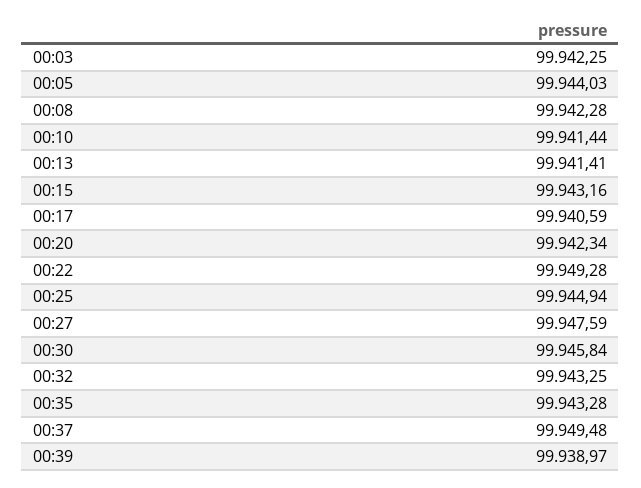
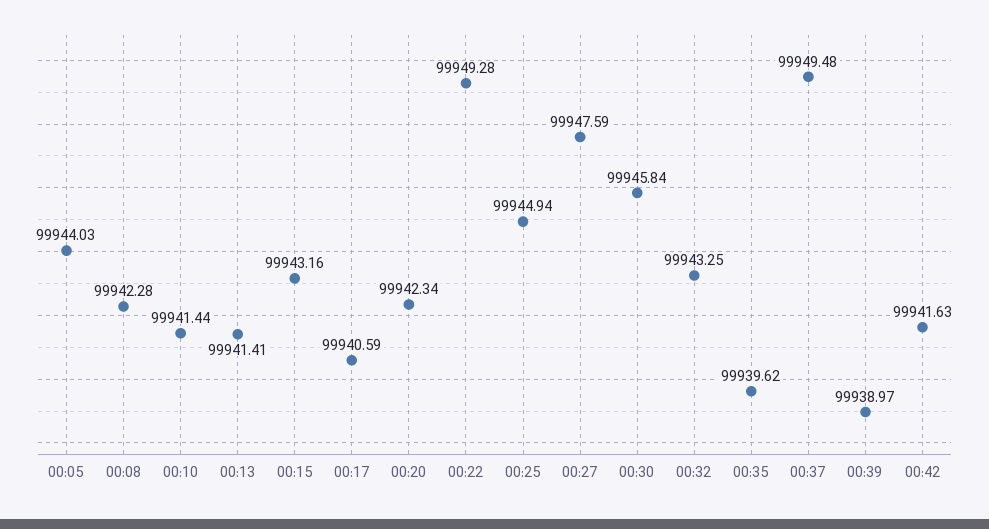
00:03: 99942.25 -> none
00:35: 99943.28 -> 99939.62
00:42: none -> 99941.63

